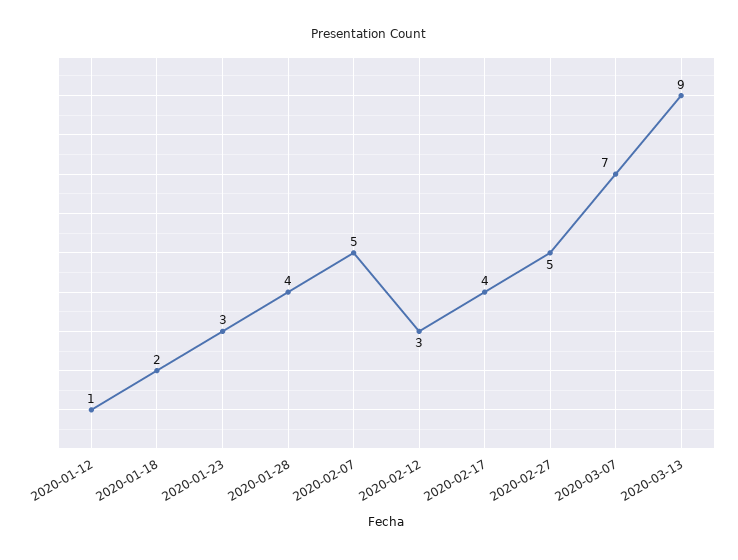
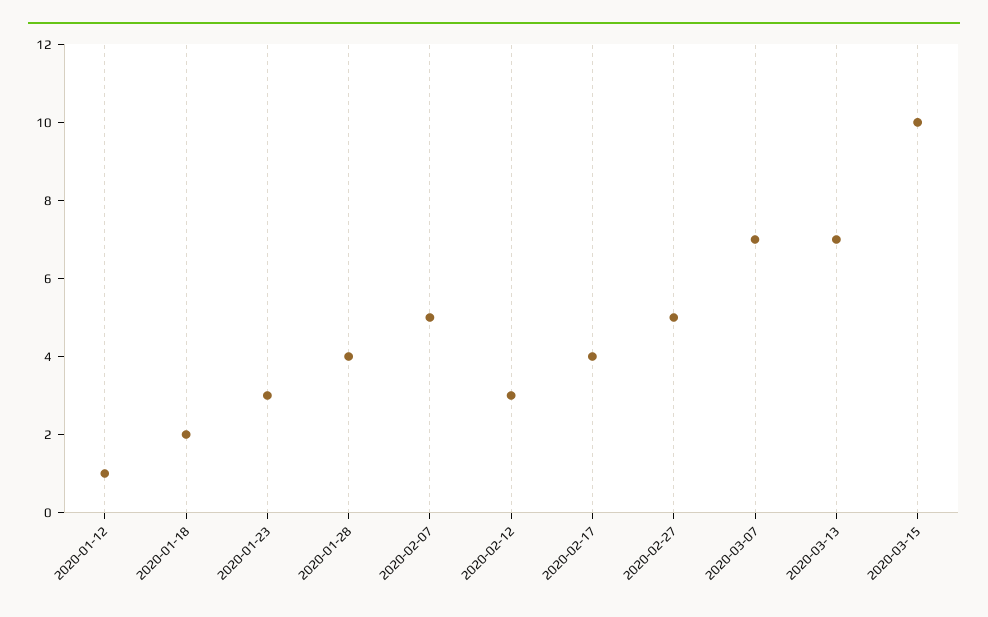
2020-03-13: 9 -> 7
2020-03-15: none -> 10

